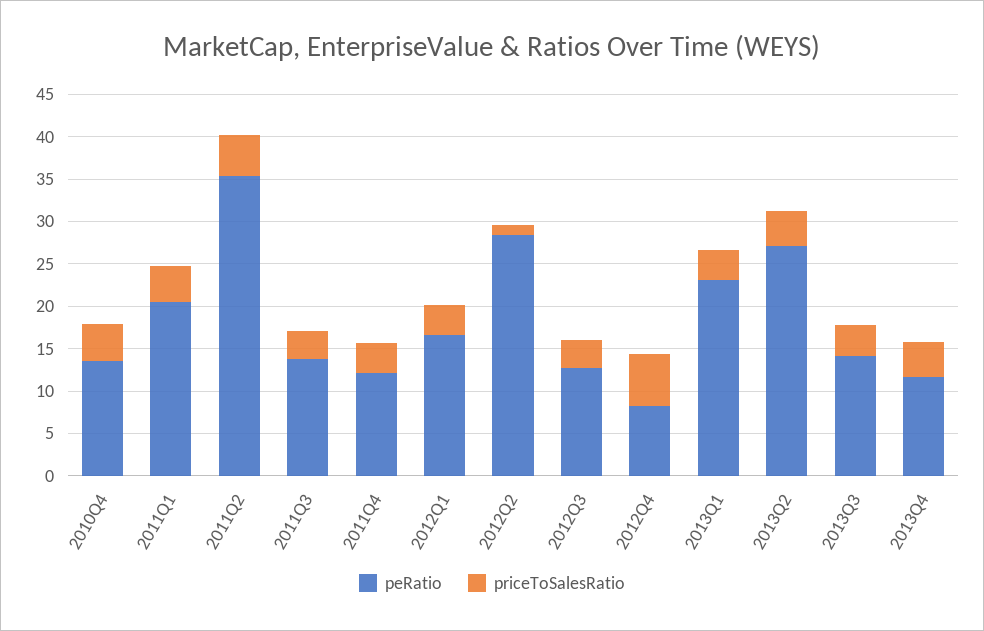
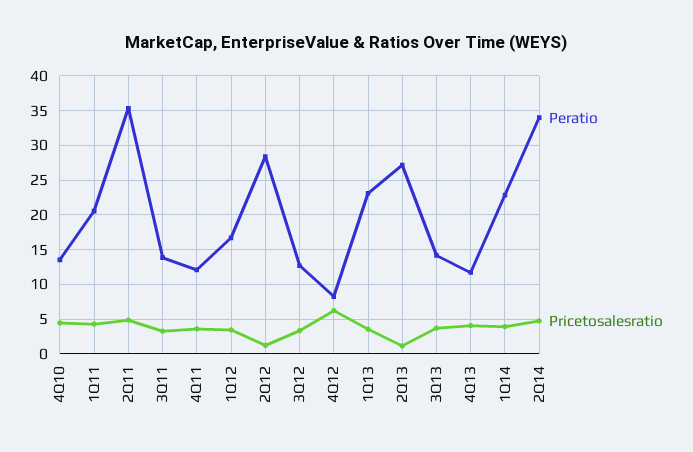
priceToSalesRatio, 2013Q2: 4 -> 1
peRatio, 1Q14: none -> 23
priceToSalesRatio, 1Q14: none -> 4
peRatio, 2Q14: none -> 34
priceToSalesRatio, 2Q14: none -> 5

